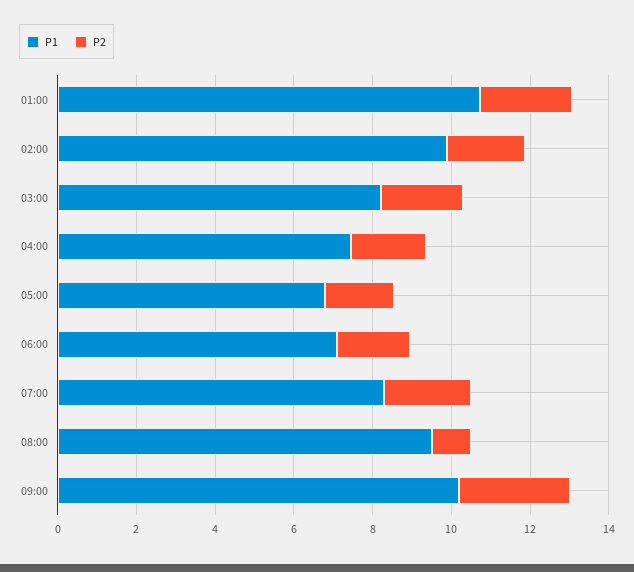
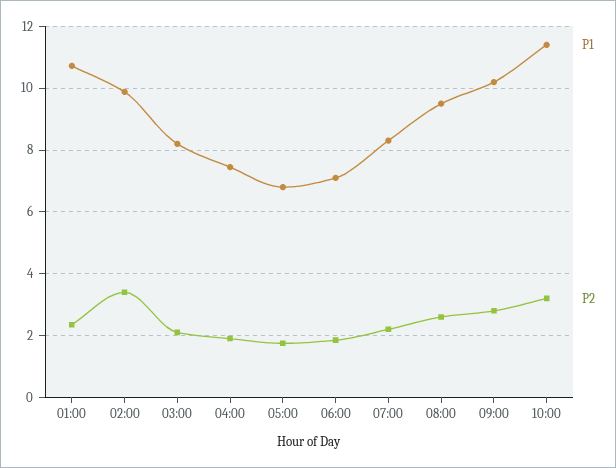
P2, 02:00: 2 -> 3.4
P2, 08:00: 1 -> 2.6
P1, 10:00: none -> 11.4
P2, 10:00: none -> 3.2

